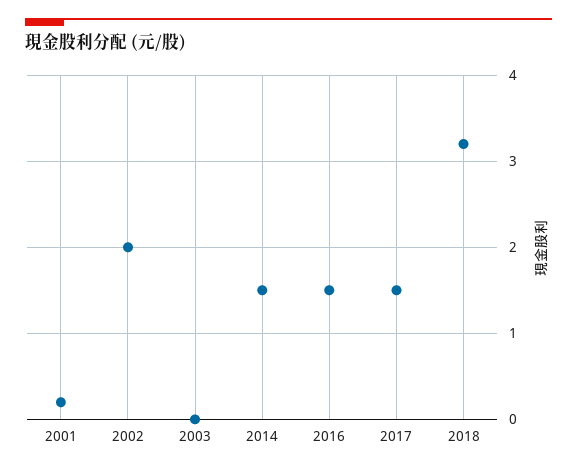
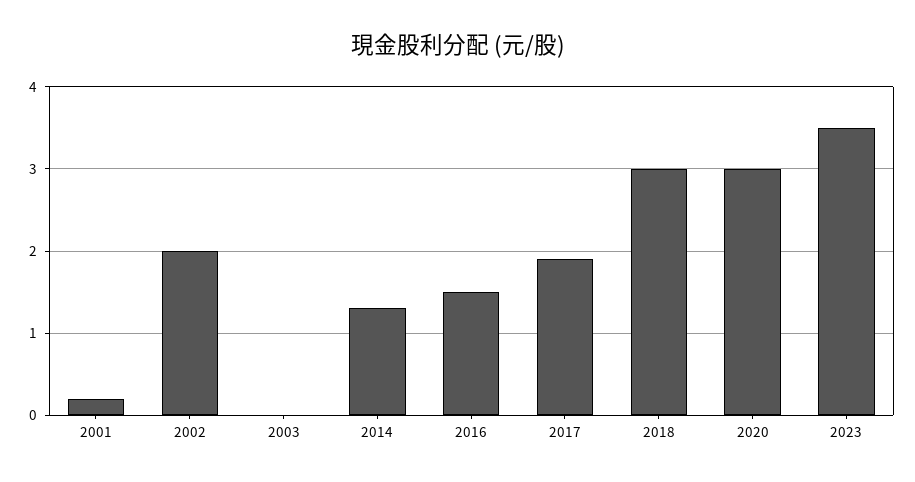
2014: 1.5 -> 1.3
2017: 1.5 -> 1.9
2018: 3.2 -> 3
2020: none -> 3
2023: none -> 3.5

